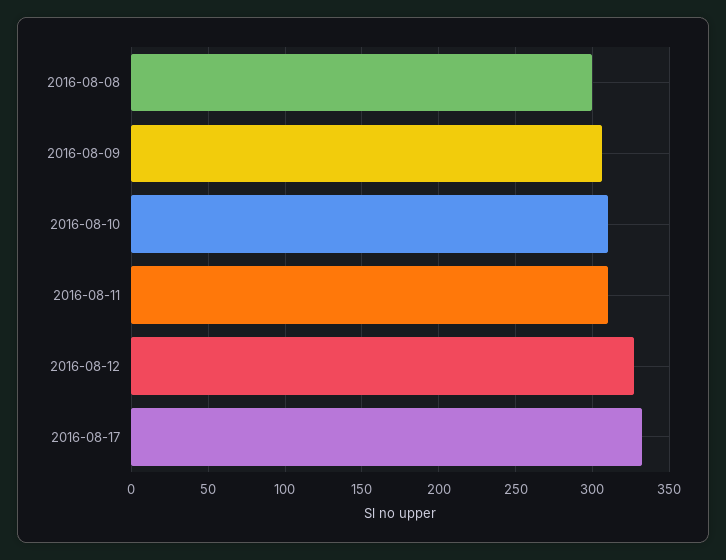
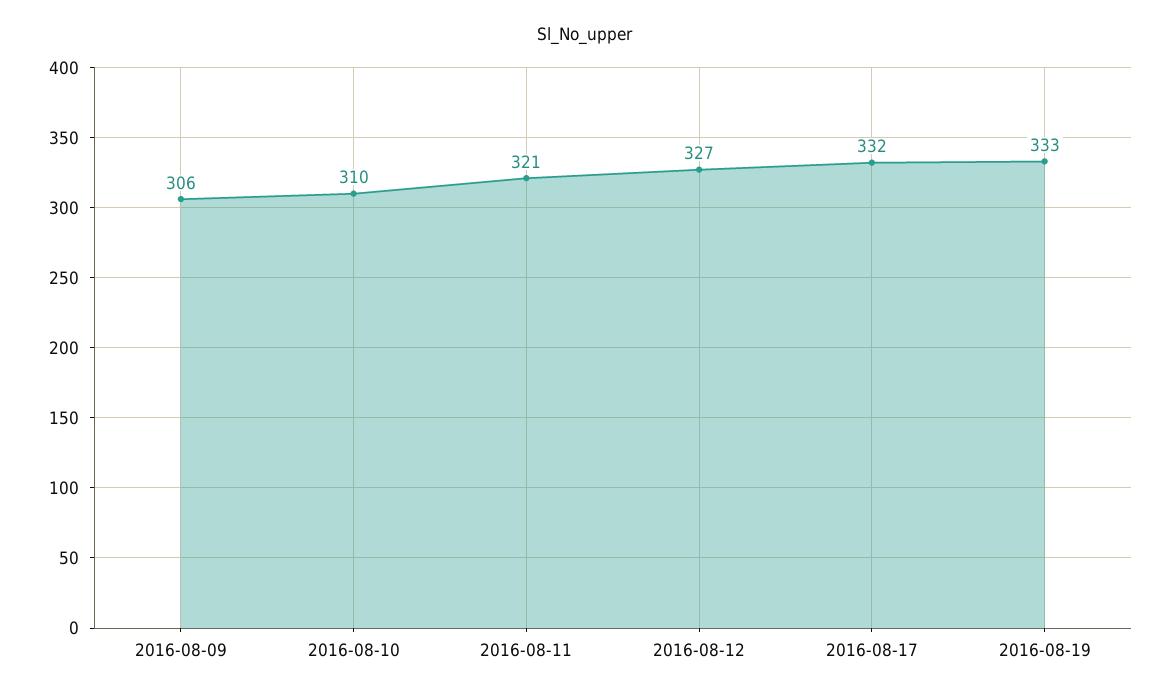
2016-08-08: 300 -> none
2016-08-11: 310 -> 321
2016-08-19: none -> 333

